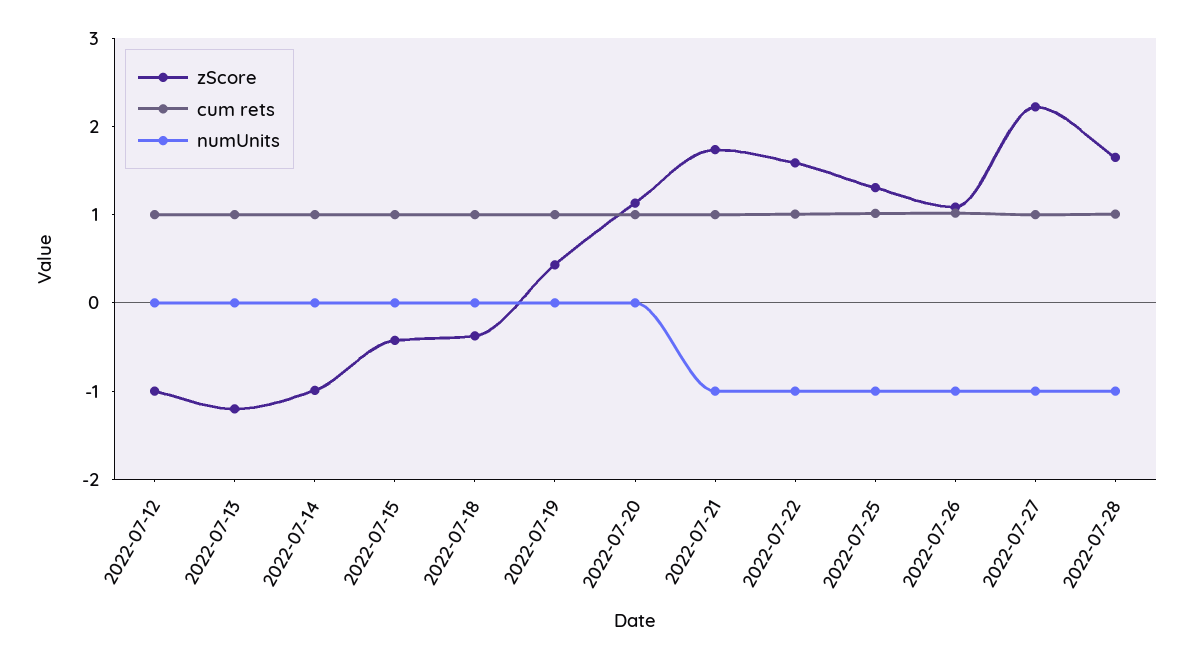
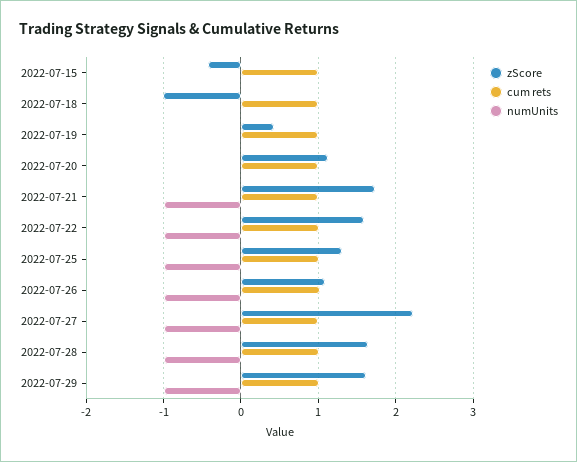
zScore, 2022-07-12: -1 -> none
cum rets, 2022-07-12: 1 -> none
numUnits, 2022-07-12: 0 -> none
zScore, 2022-07-13: -1.2 -> none
cum rets, 2022-07-13: 1 -> none
numUnits, 2022-07-13: 0 -> none
zScore, 2022-07-14: -1 -> none
cum rets, 2022-07-14: 1 -> none
numUnits, 2022-07-14: 0 -> none
zScore, 2022-07-18: -0.4 -> -1
zScore, 2022-07-29: none -> 1.6
cum rets, 2022-07-29: none -> 1
numUnits, 2022-07-29: none -> -1

